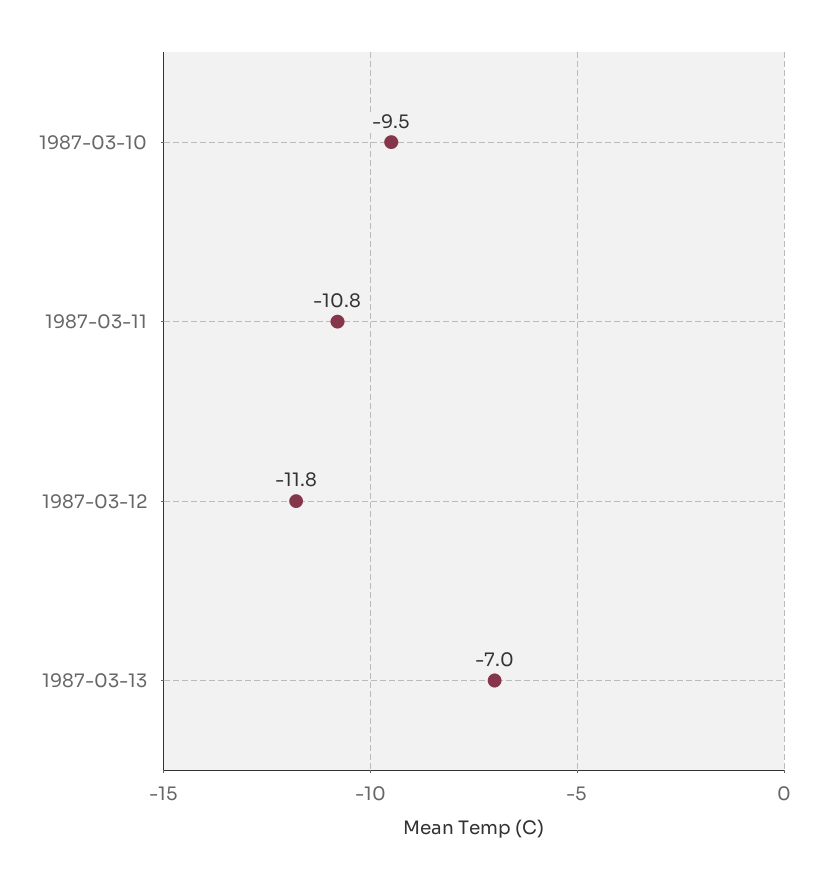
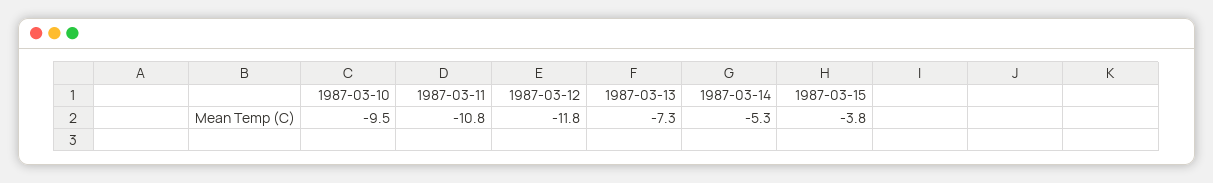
1987-03-13: -7 -> -7.3
1987-03-14: none -> -5.3
1987-03-15: none -> -3.8

